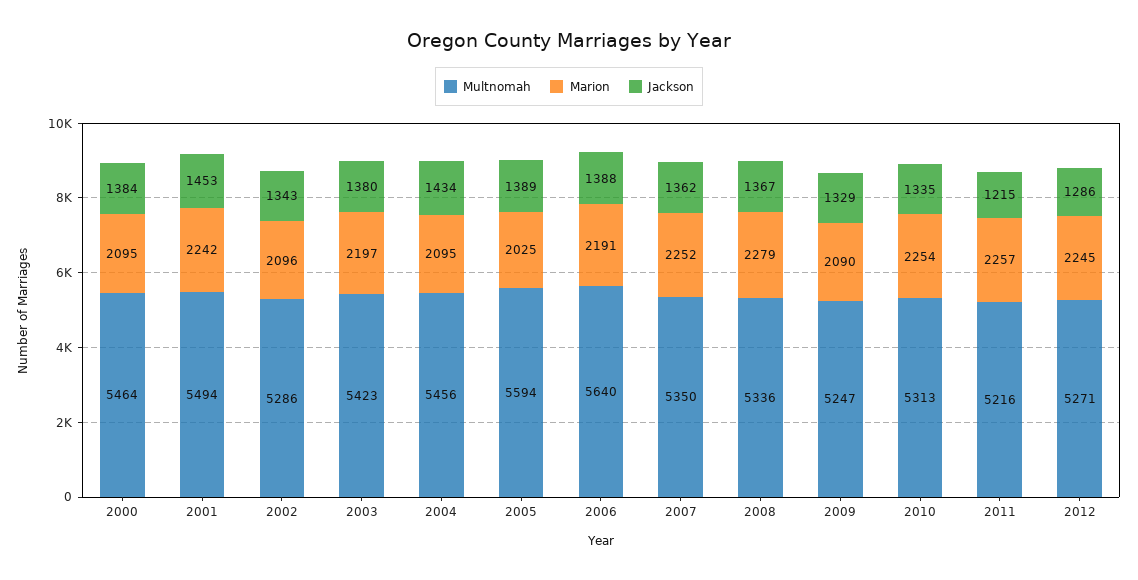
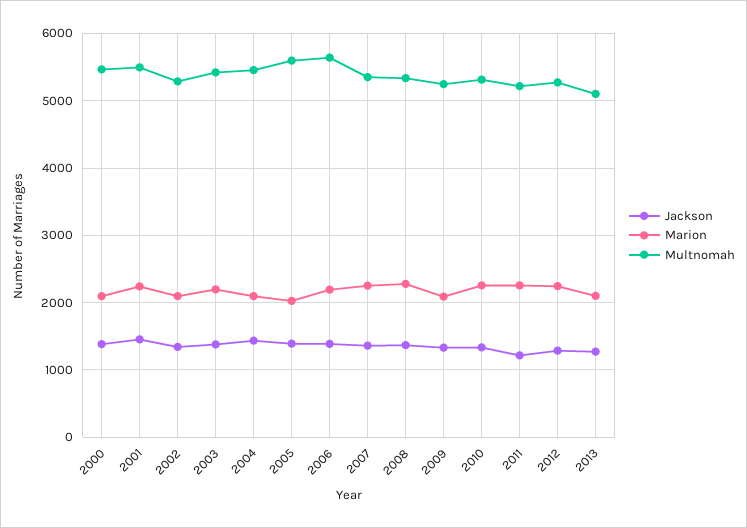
Jackson, 2013: none -> 1300
Marion, 2013: none -> 2100
Multnomah, 2013: none -> 5100

